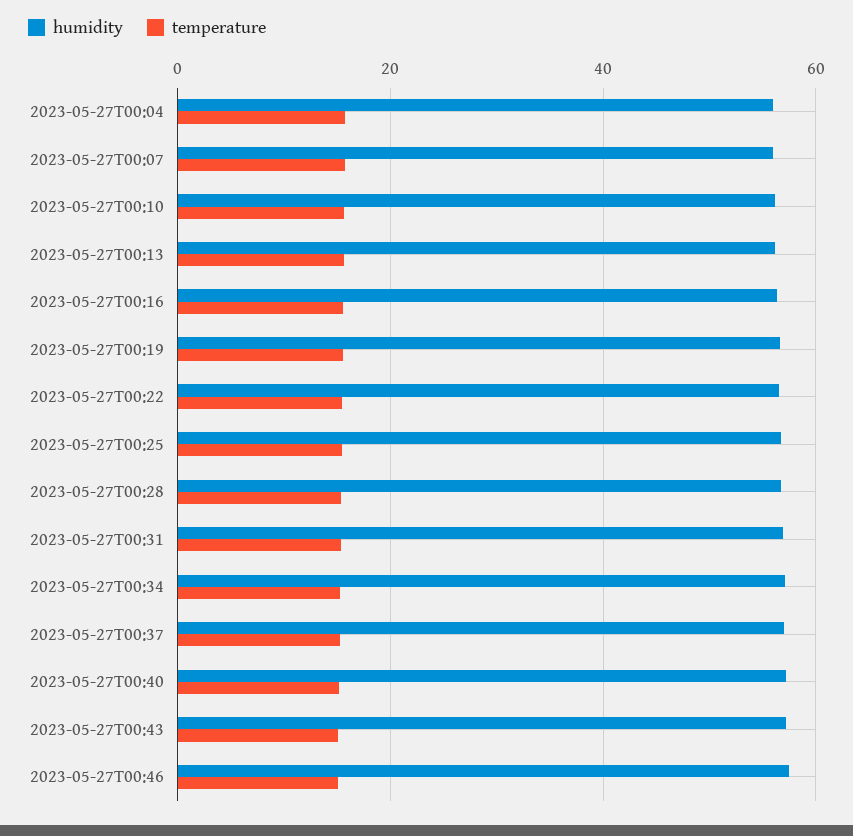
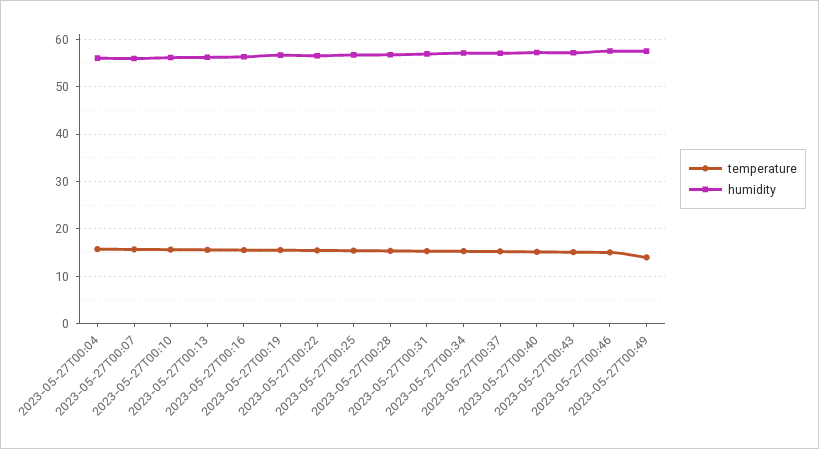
temperature, 2023-05-27T00:49: none -> 14
humidity, 2023-05-27T00:49: none -> 58

